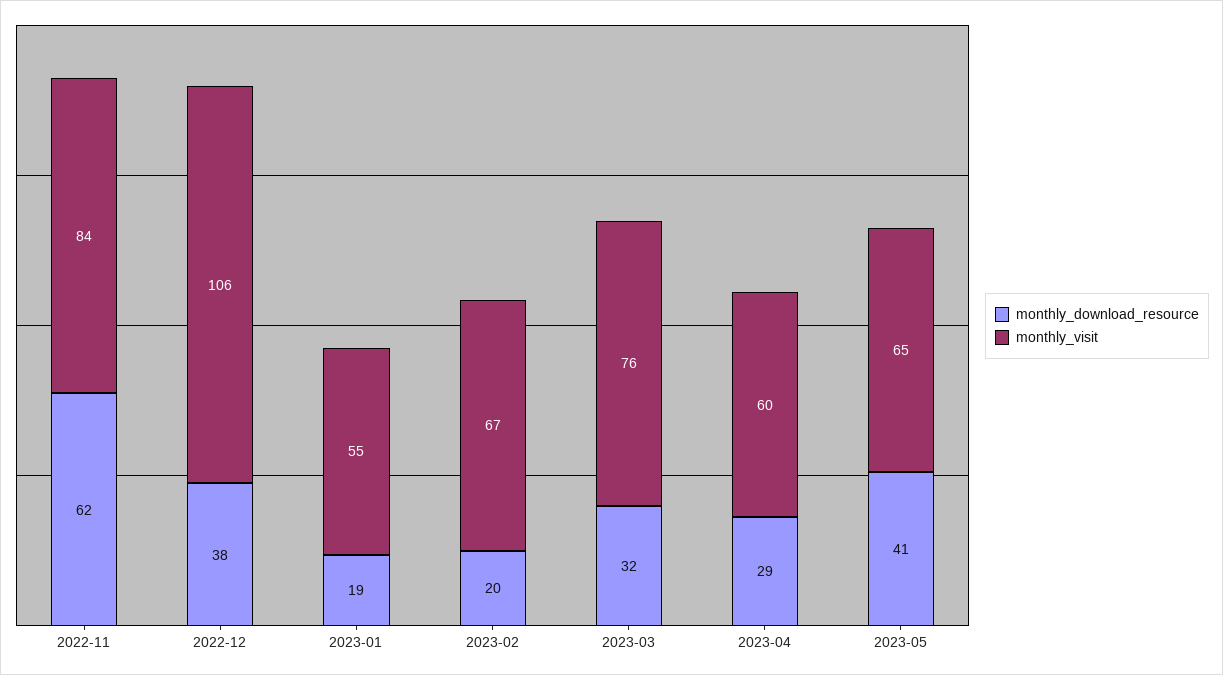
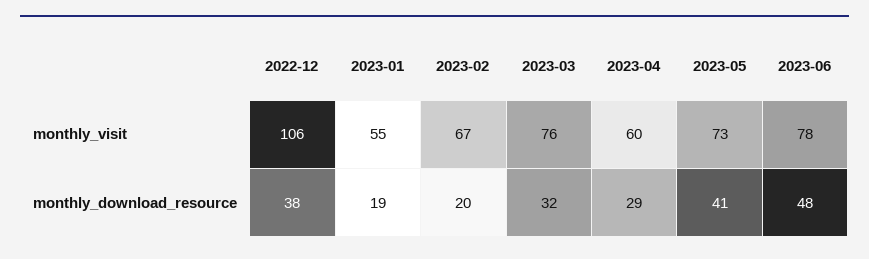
monthly_download_resource, 2022-11: 62 -> none
monthly_visit, 2022-11: 84 -> none
monthly_visit, 2023-05: 65 -> 73
monthly_visit, 2023-06: none -> 78
monthly_download_resource, 2023-06: none -> 48

